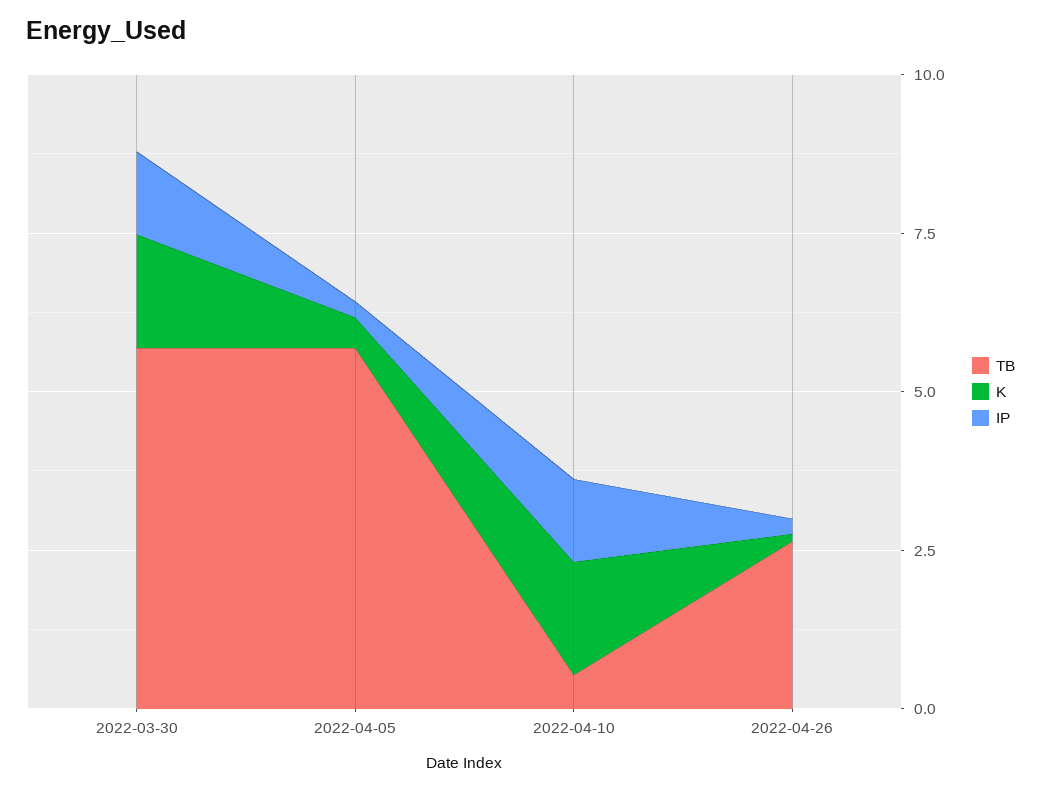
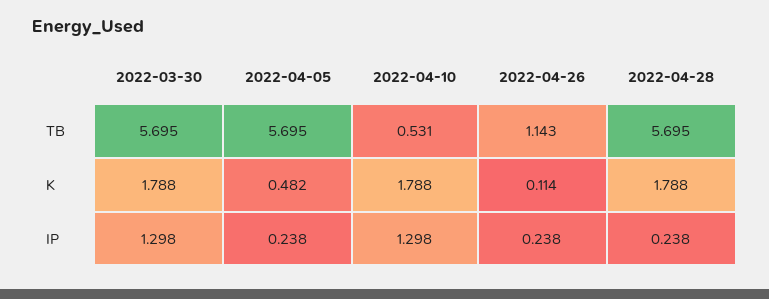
TB, 2022-04-26: 2.5 -> 1.143
TB, 2022-04-28: none -> 5.695
K, 2022-04-28: none -> 1.788
IP, 2022-04-28: none -> 0.238

